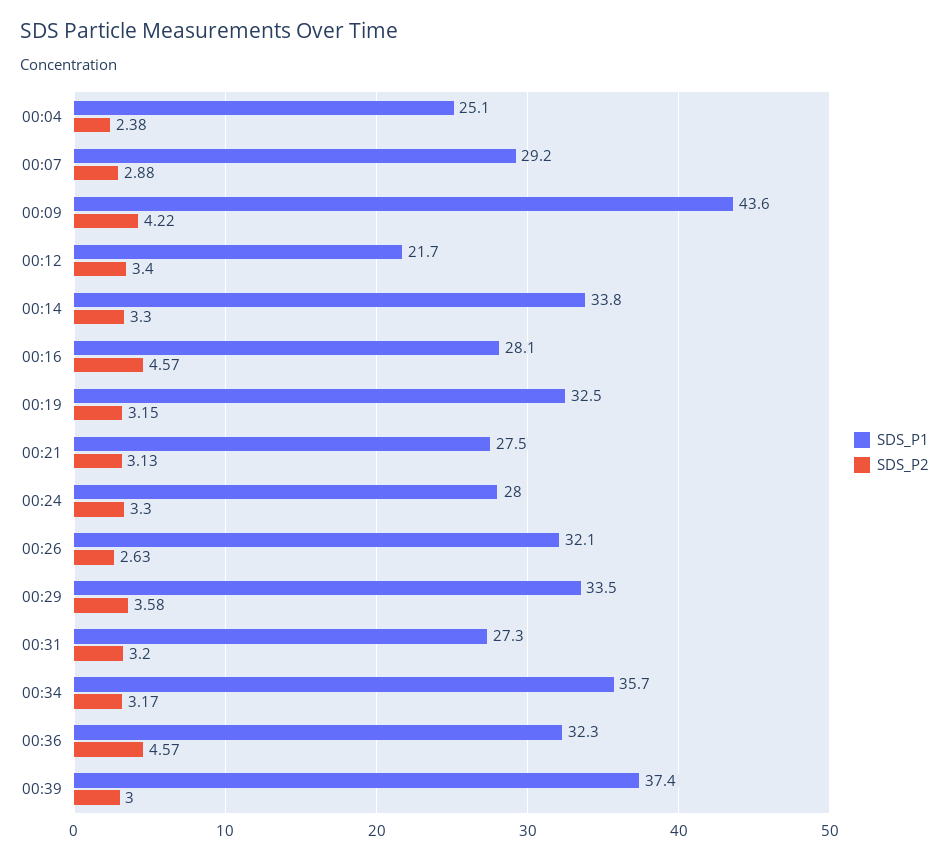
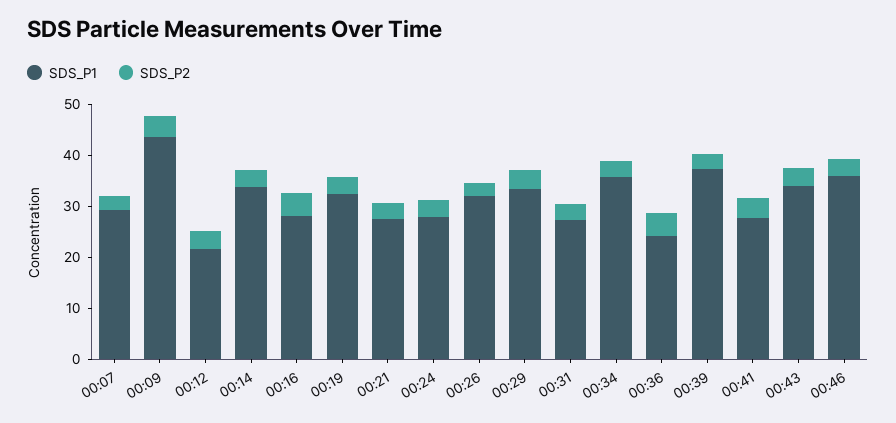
SDS_P1, 00:04: 25.1 -> none
SDS_P2, 00:04: 2.38 -> none
SDS_P1, 00:36: 32.3 -> 24
SDS_P1, 00:41: none -> 28
SDS_P2, 00:41: none -> 4
SDS_P1, 00:43: none -> 34
SDS_P2, 00:43: none -> 4
SDS_P1, 00:46: none -> 36
SDS_P2, 00:46: none -> 4

